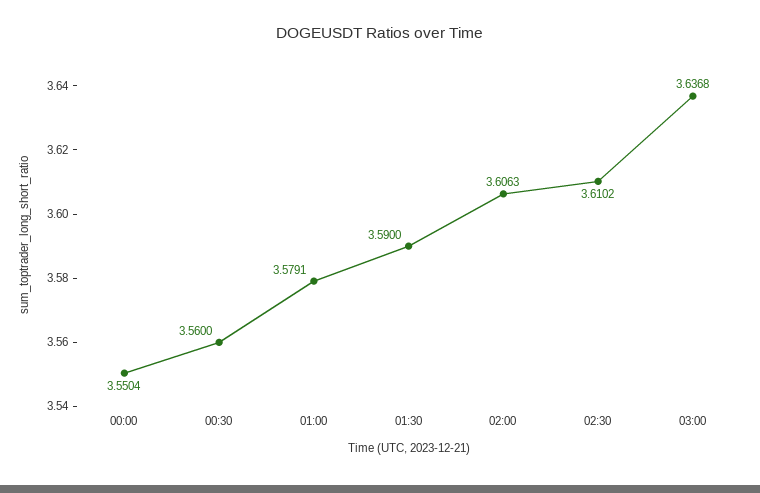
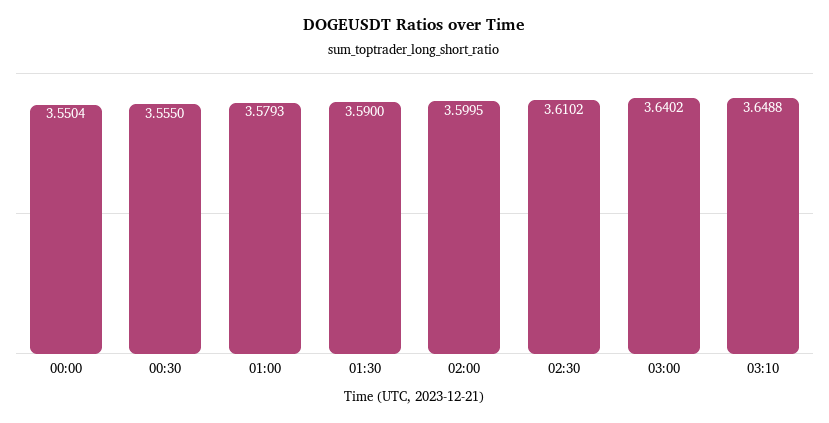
00:30: 3.56 -> 3.555
01:00: 3.5791 -> 3.5793
02:00: 3.6063 -> 3.5995
03:00: 3.6368 -> 3.6402
03:10: none -> 3.6488

